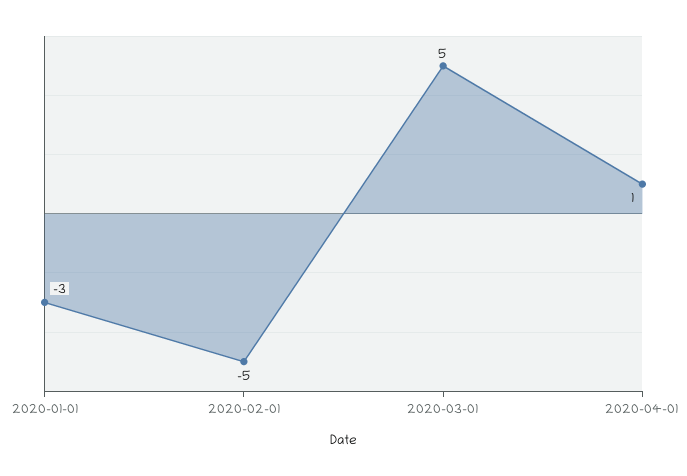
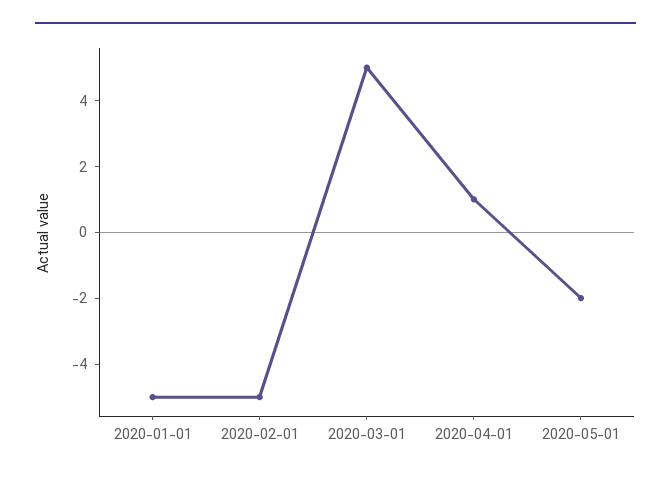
2020-01-01: -3 -> -5
2020-05-01: none -> -2

